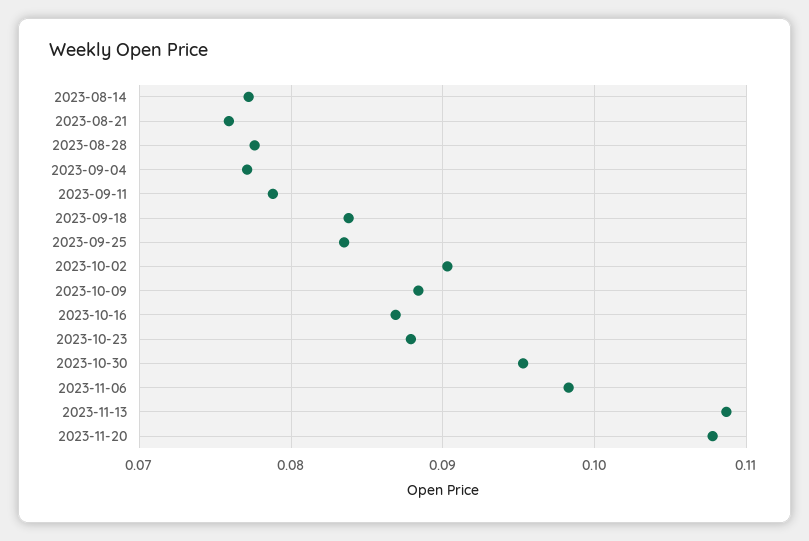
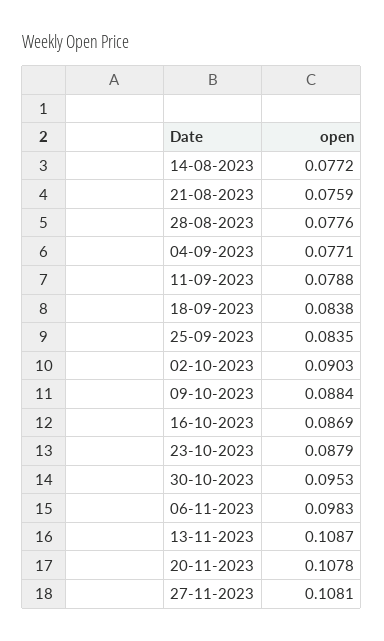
27-11-2023: none -> 0.1081

